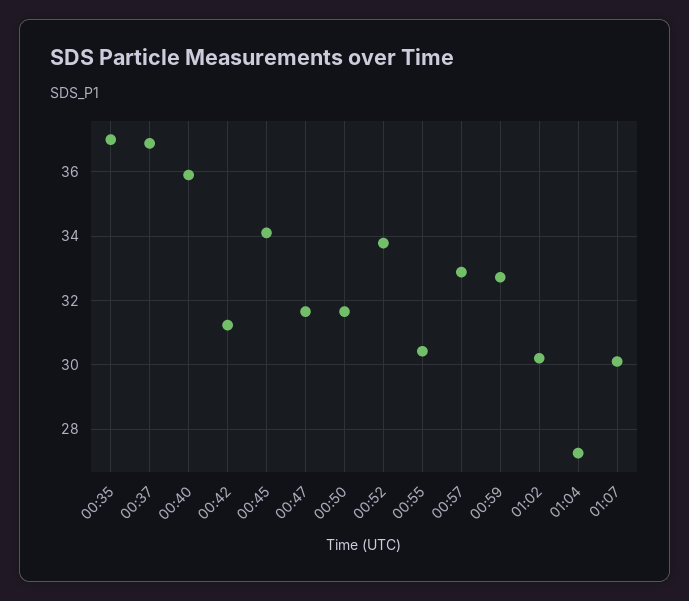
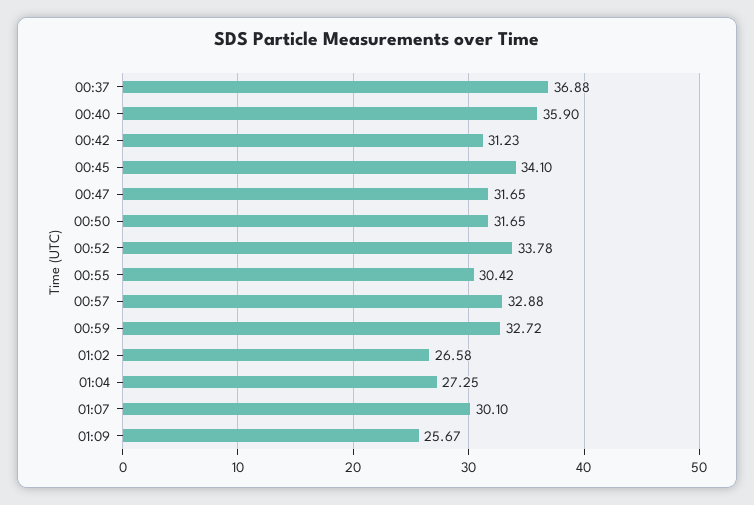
00:35: 37 -> none
01:02: 30.2 -> 26.58
01:09: none -> 25.67

